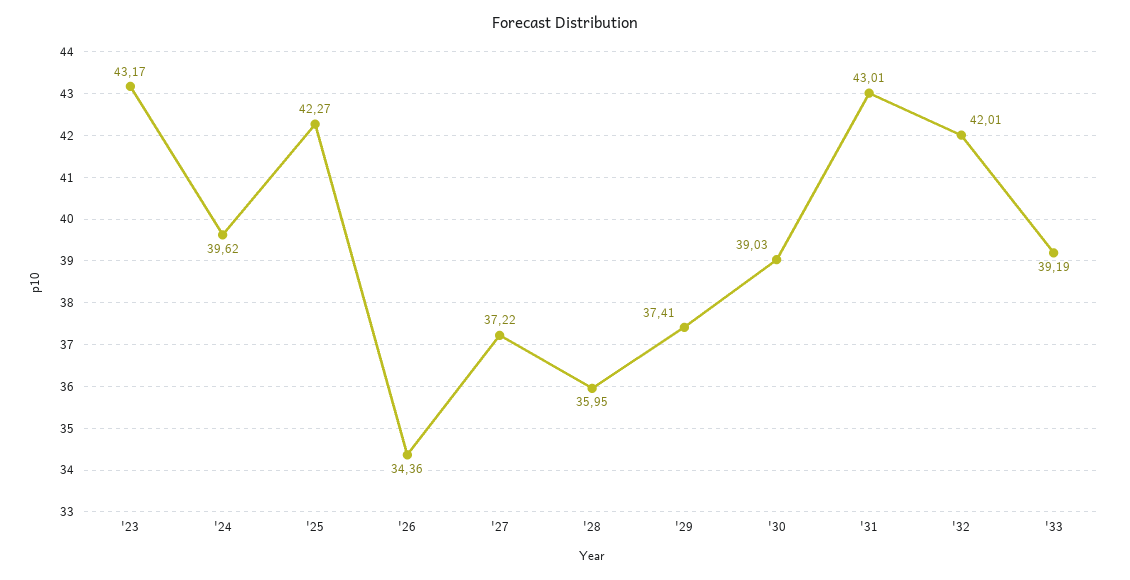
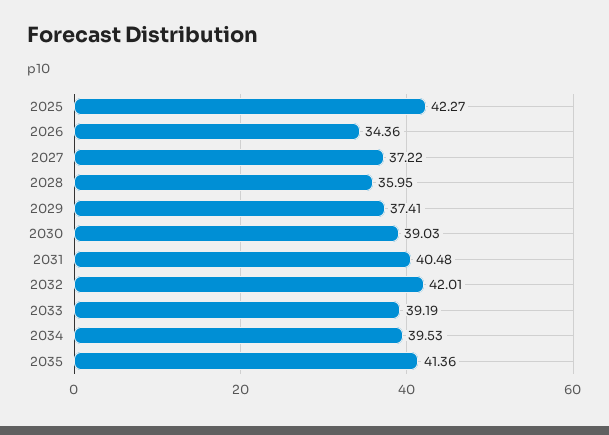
'23: 43.17 -> none
'24: 39.62 -> none
'31: 43.01 -> 40.48
2034: none -> 39.53
2035: none -> 41.36

